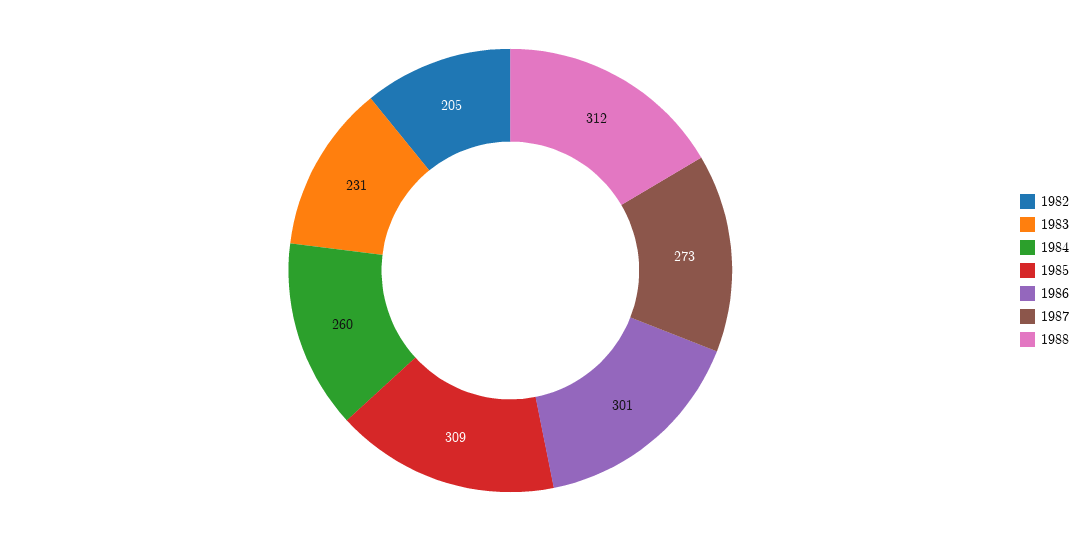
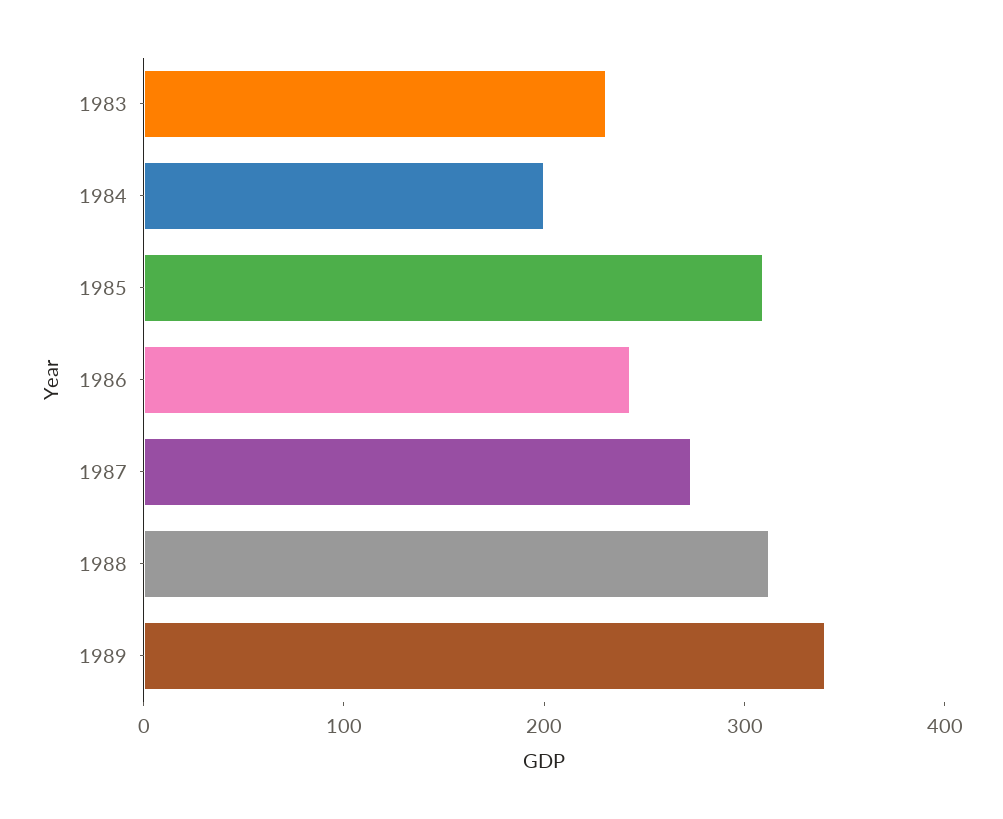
1982: 205 -> none
1984: 260 -> 200
1986: 301 -> 240
1989: none -> 340

